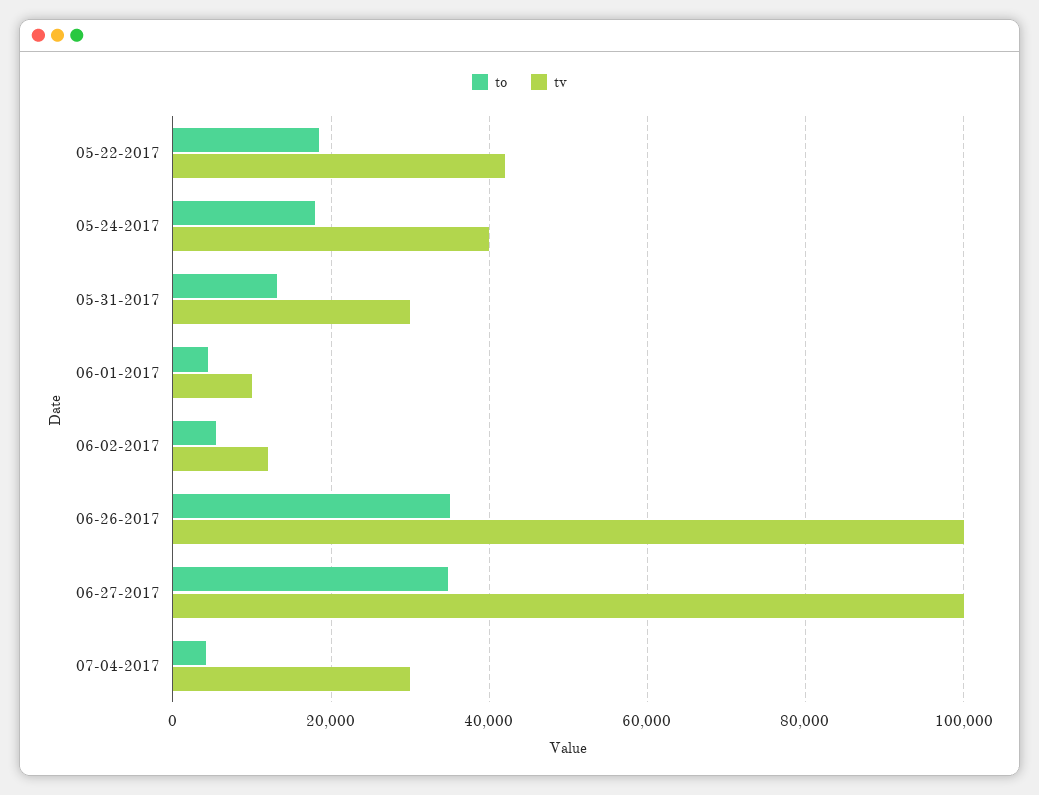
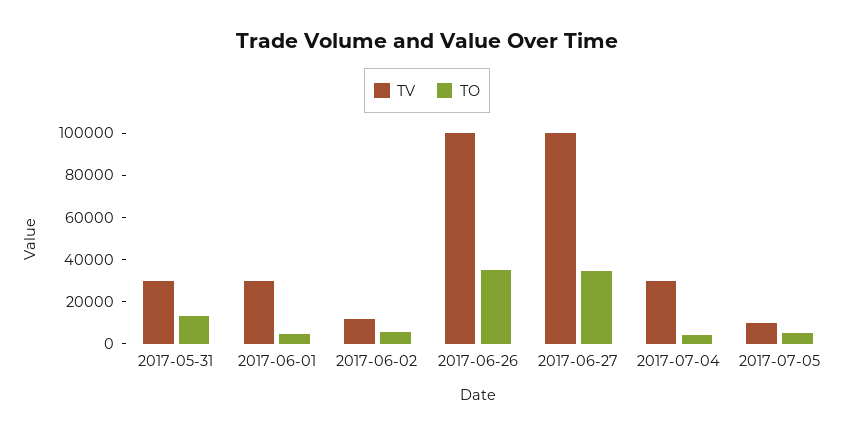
to, 05-22-2017: 18000 -> none
tv, 05-22-2017: 42000 -> none
to, 05-24-2017: 18000 -> none
tv, 05-24-2017: 40000 -> none
tv, 06-01-2017: 10000 -> 30000
tv, 2017-07-05: none -> 10000
to, 2017-07-05: none -> 5000

